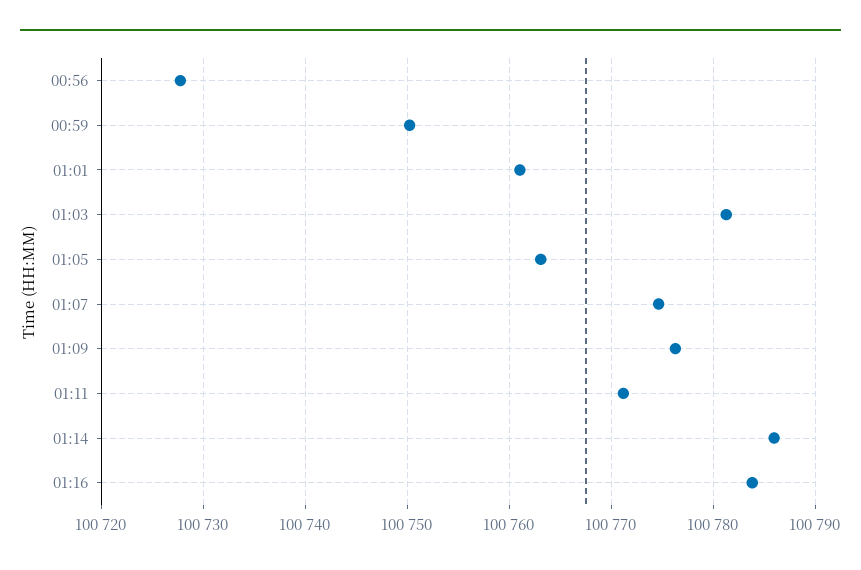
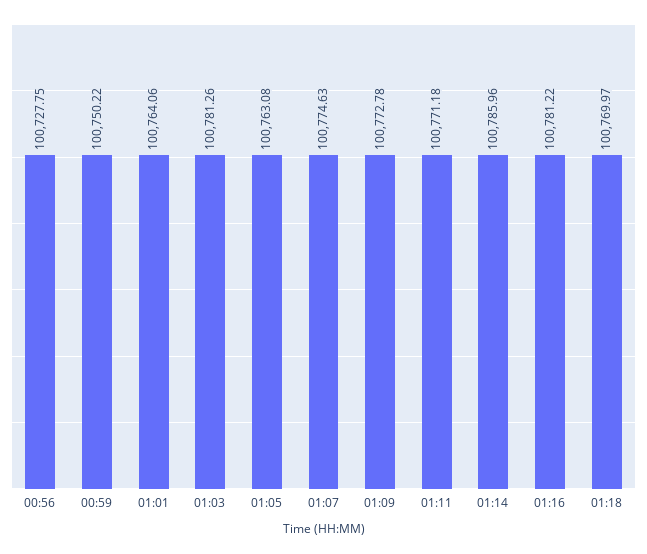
01:01: 100761 -> 100764.06
01:09: 100776 -> 100772.78
01:16: 100784 -> 100781.22
01:18: none -> 100769.97

